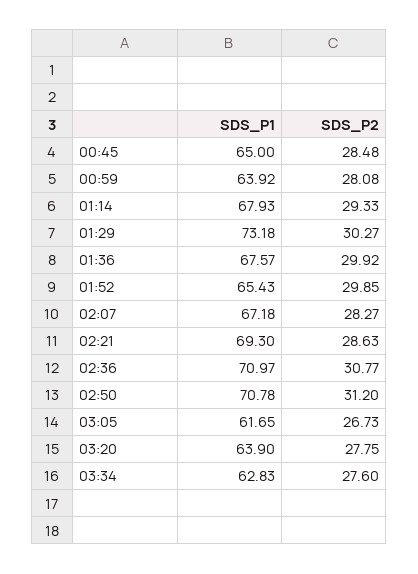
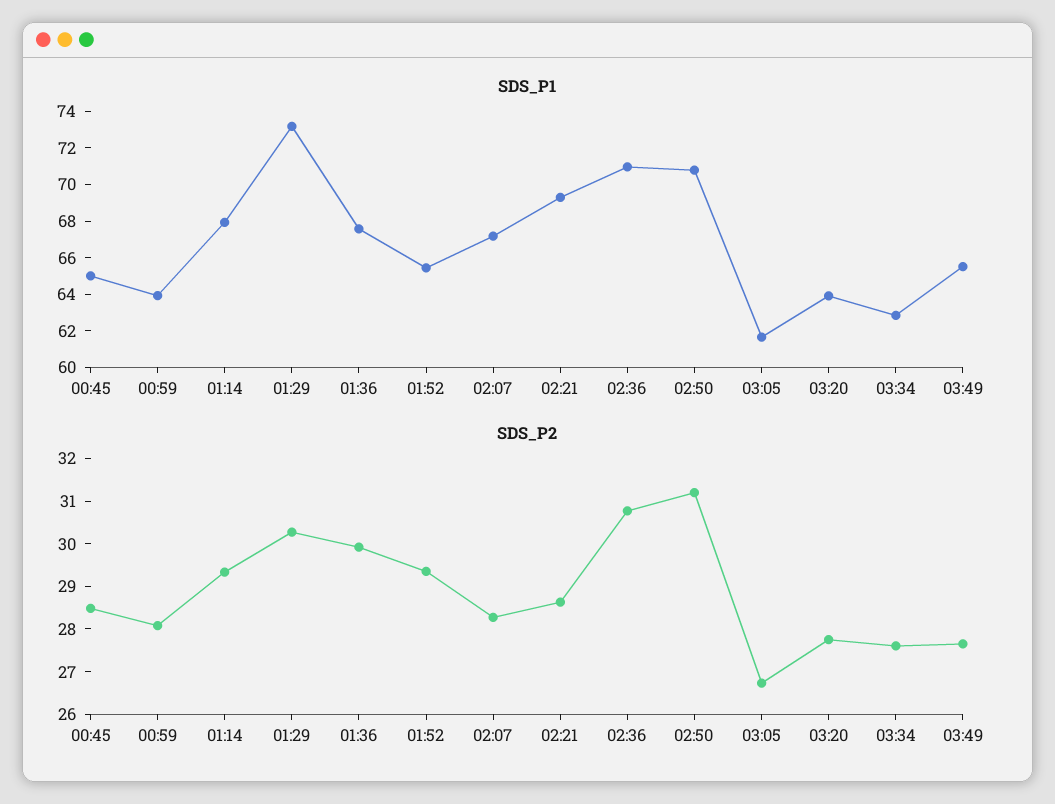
SDS_P2, 01:52: 29.85 -> 29.4
SDS_P1, 03:49: none -> 65.5
SDS_P2, 03:49: none -> 27.6

